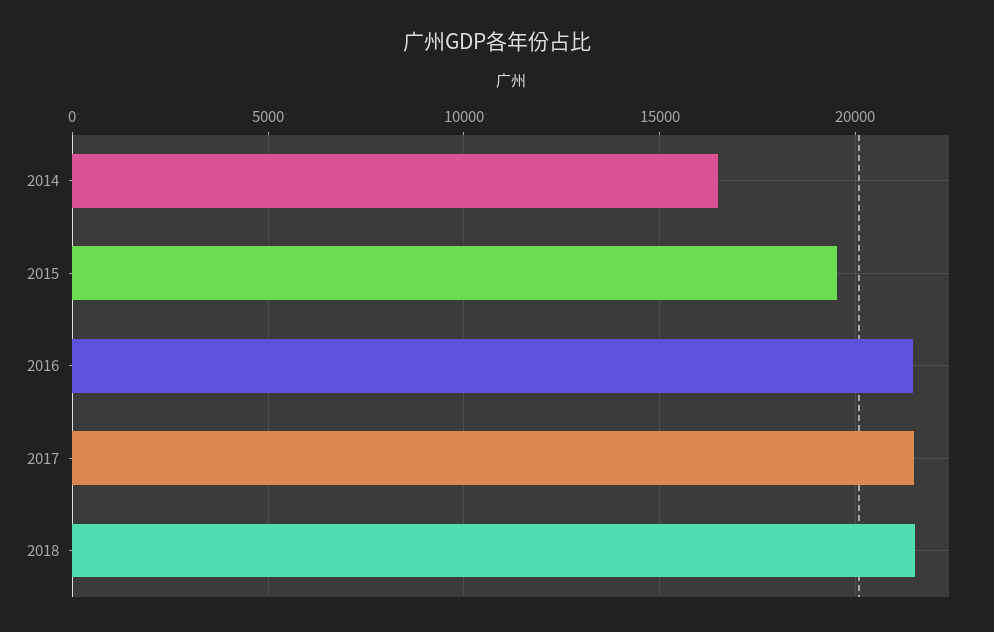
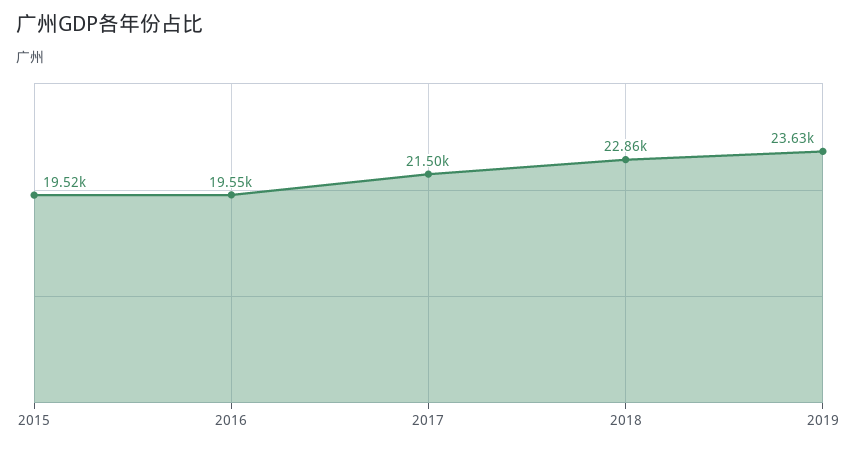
2014: 16500 -> none
2016: 21500 -> 19550
2018: 21500 -> 22860
2019: none -> 23630

